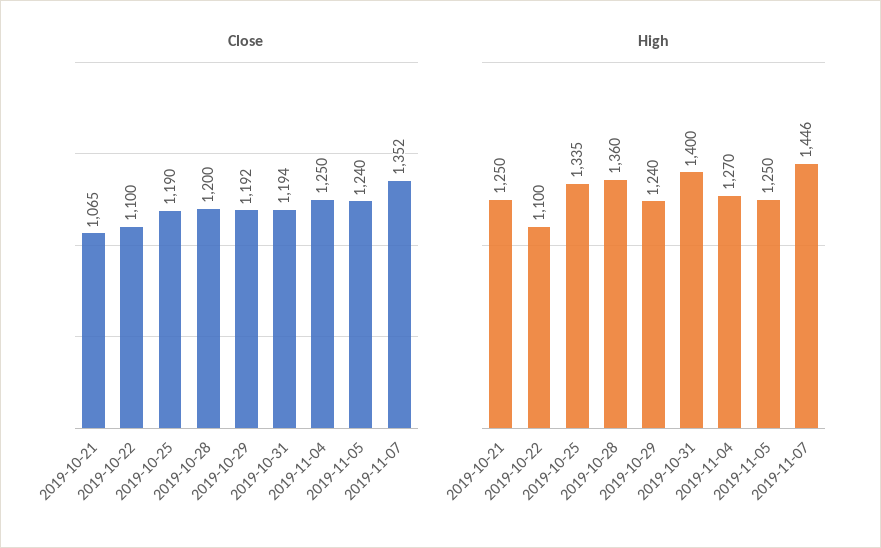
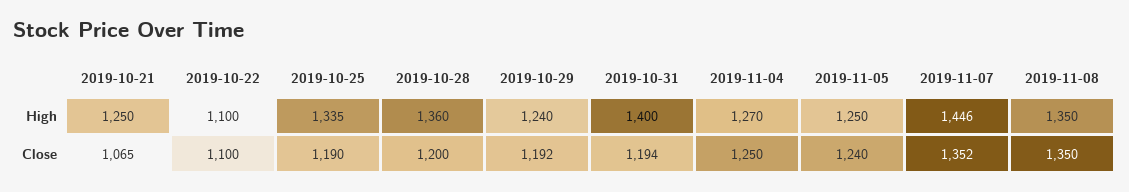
High, 2019-11-08: none -> 1350
Close, 2019-11-08: none -> 1350

